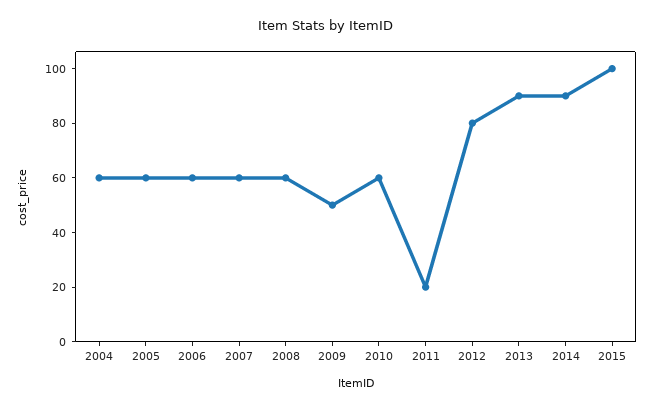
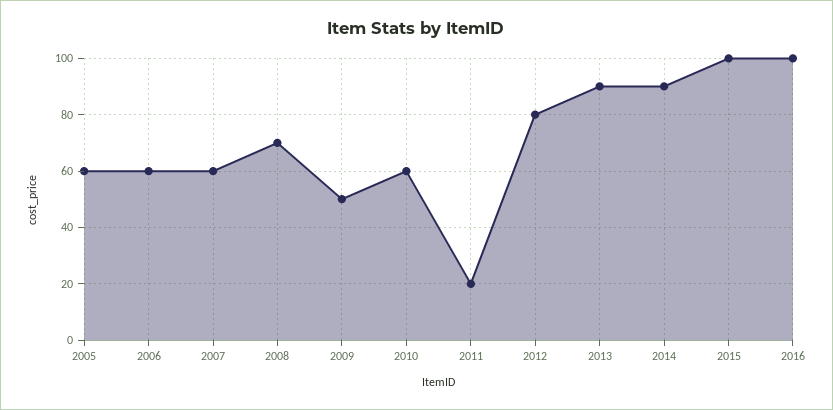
2004: 60 -> none
2008: 60 -> 70
2016: none -> 100

